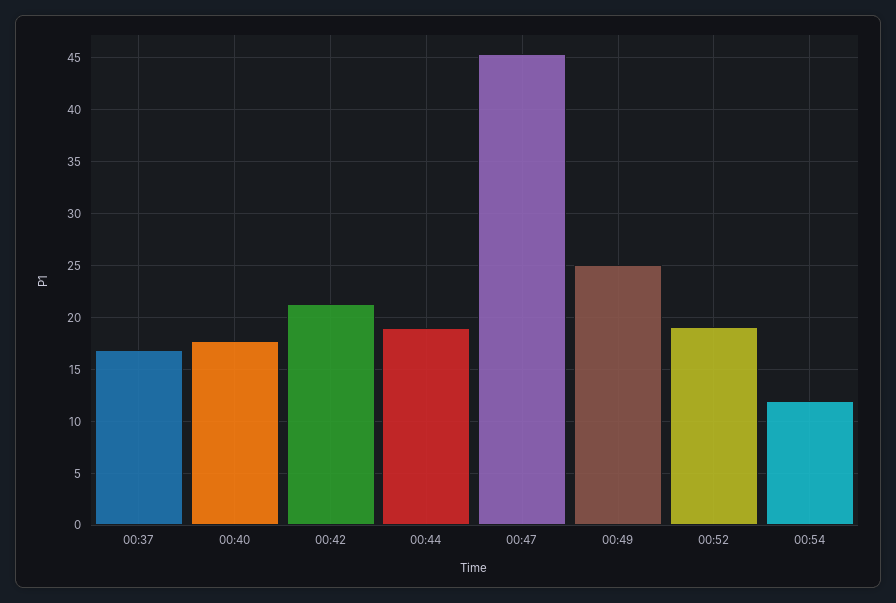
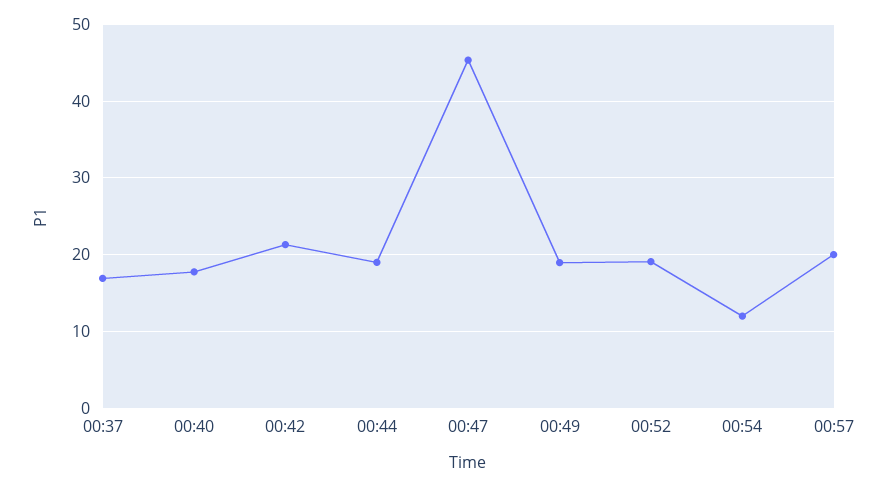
00:49: 25 -> 19
00:57: none -> 20

